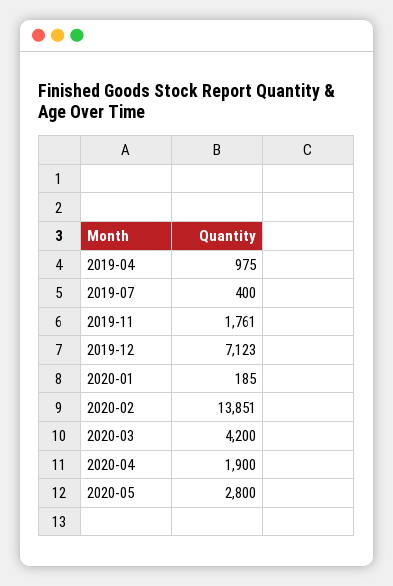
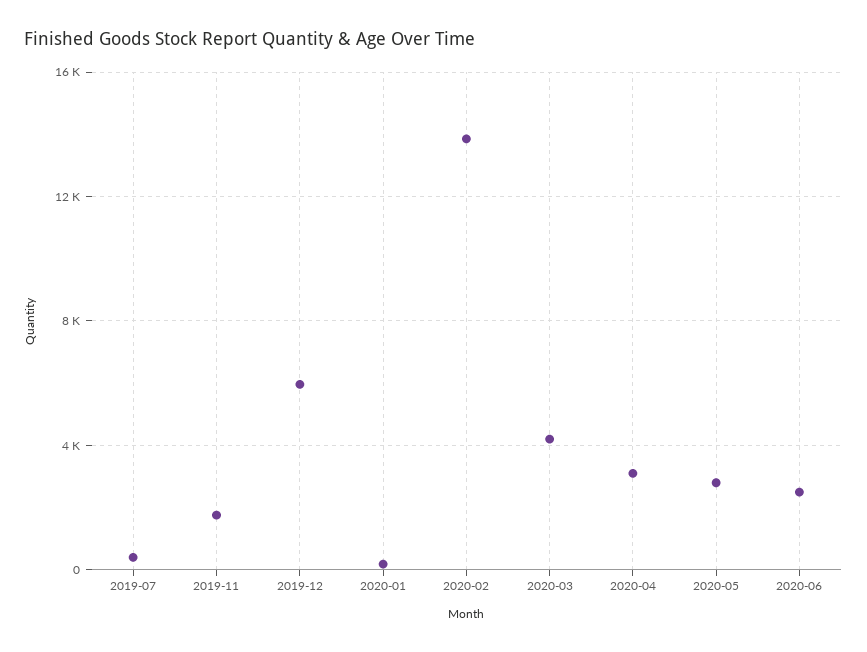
2019-04: 975 -> none
2019-12: 7123 -> 6000
2020-04: 1900 -> 3000
2020-06: none -> 2500

